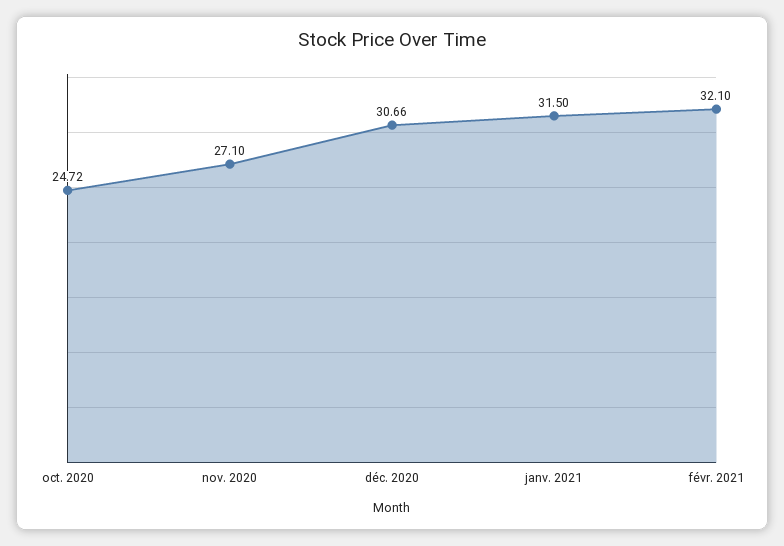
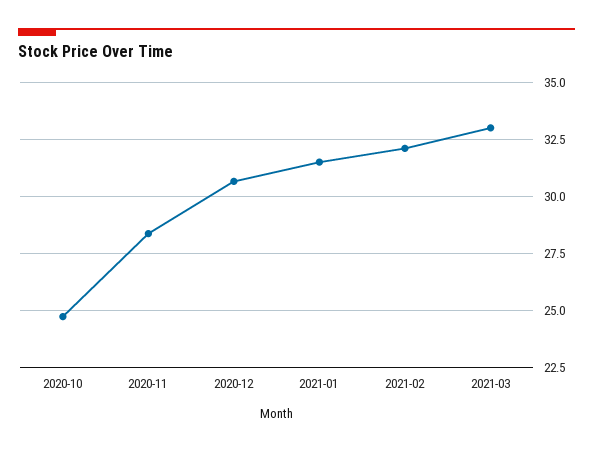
nov. 2020: 27.1 -> 28.5
2021-03: none -> 33

